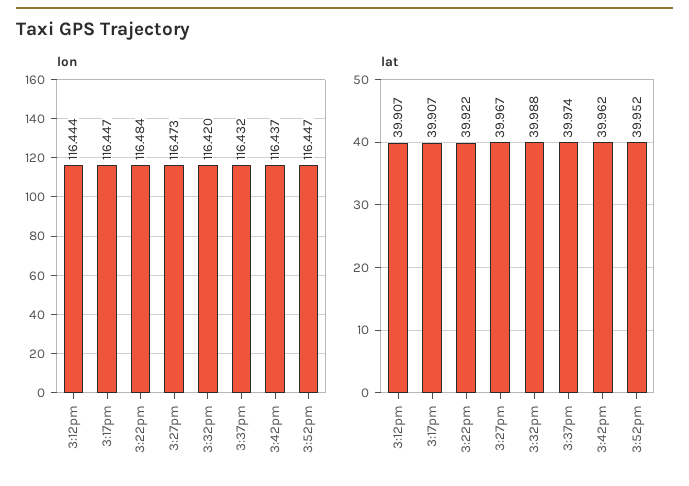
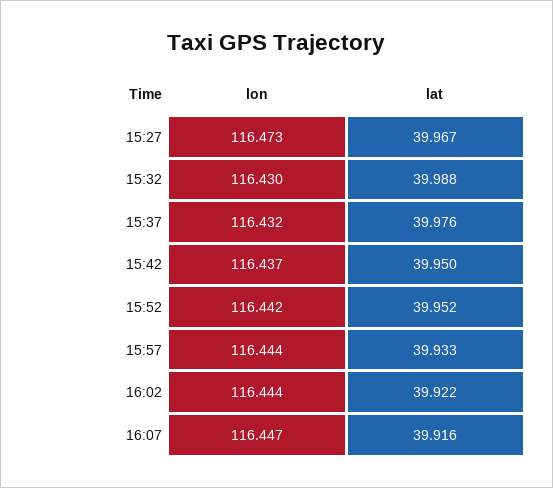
lon, 3:12pm: 116.444 -> none
lon, 3:17pm: 116.447 -> none
lon, 3:22pm: 116.484 -> none
lon, 3:32pm: 116.42 -> 116.43
lon, 3:52pm: 116.447 -> 116.442
lat, 3:12pm: 39.907 -> none
lat, 3:17pm: 39.907 -> none
lat, 3:22pm: 39.922 -> none
lat, 3:37pm: 39.974 -> 39.976
lat, 3:42pm: 39.962 -> 39.95
lon, 15:57: none -> 116.444
lat, 15:57: none -> 39.933
lon, 16:02: none -> 116.444
lat, 16:02: none -> 39.922
lon, 16:07: none -> 116.447
lat, 16:07: none -> 39.916

